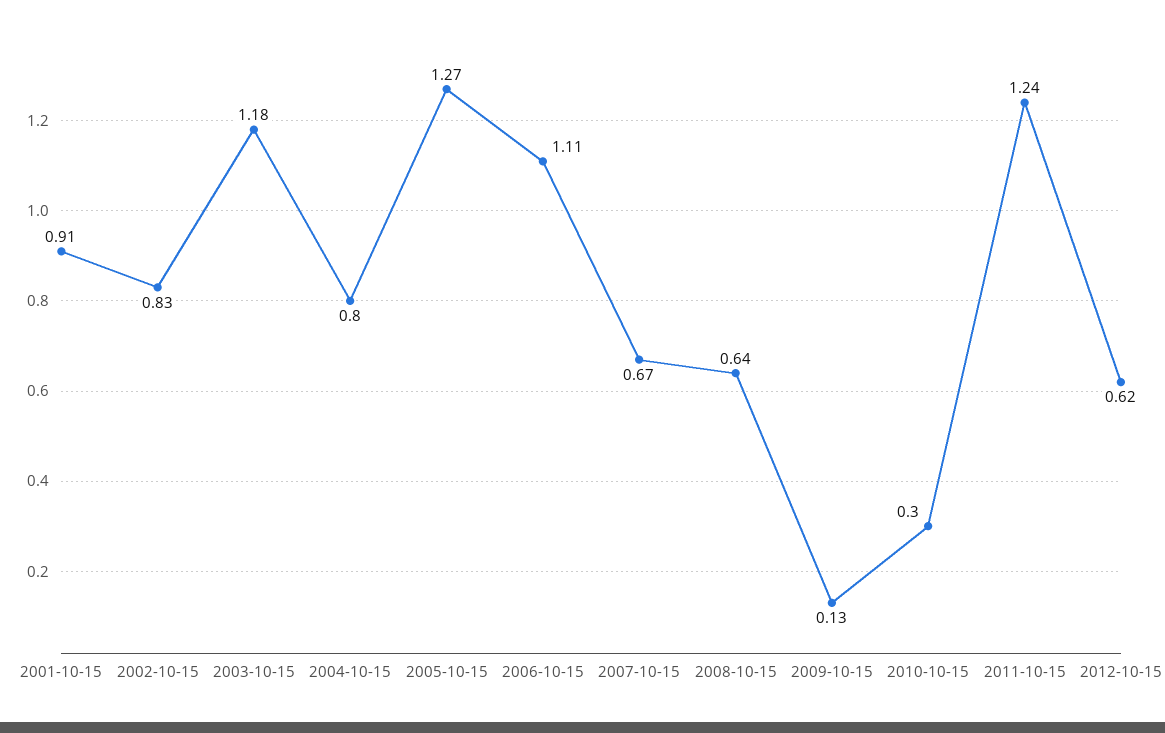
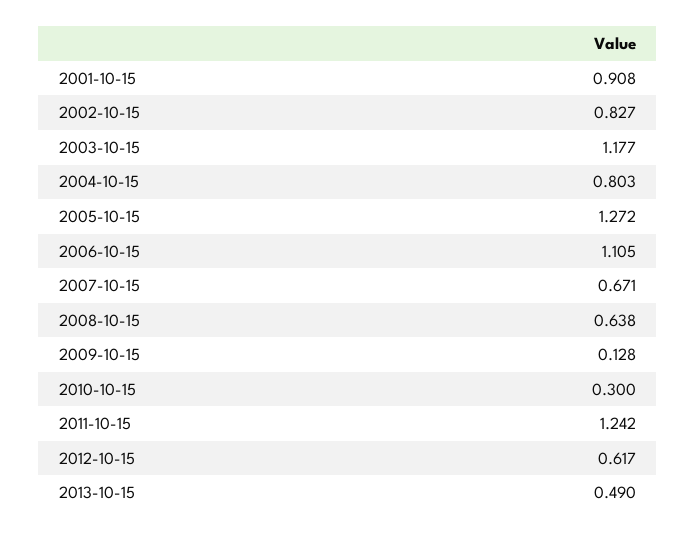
2013-10-15: none -> 0.49

